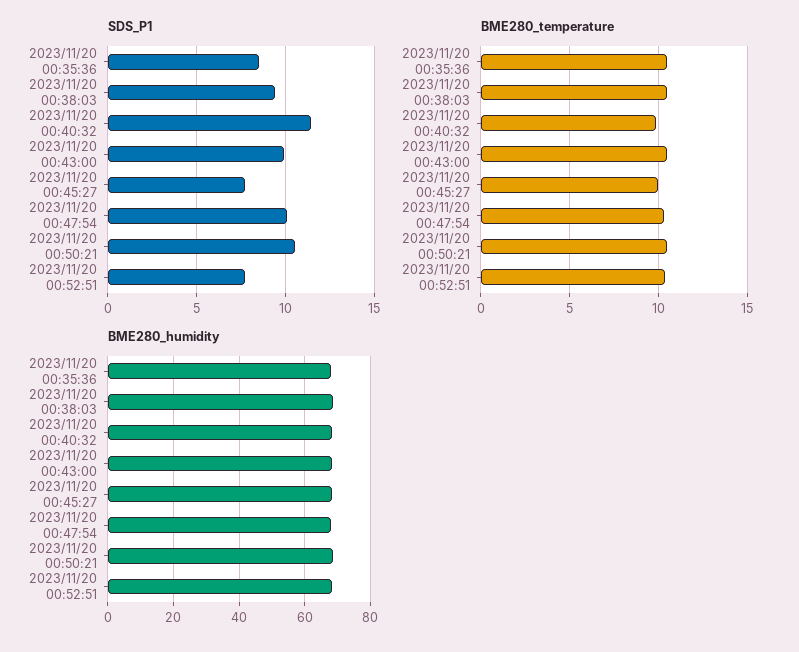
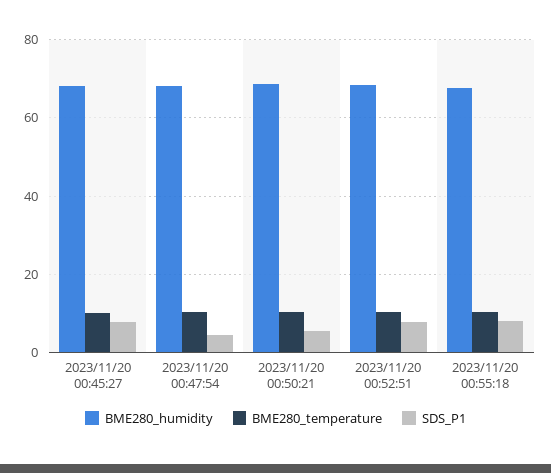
SDS_P1, 2023/11/20 00:35:36: 8.5 -> none
SDS_P1, 2023/11/20 00:38:03: 9.5 -> none
SDS_P1, 2023/11/20 00:40:32: 11.5 -> none
SDS_P1, 2023/11/20 00:43:00: 10 -> none
SDS_P1, 2023/11/20 00:47:54: 10 -> 4
SDS_P1, 2023/11/20 00:50:21: 10.5 -> 6
BME280_temperature, 2023/11/20 00:35:36: 10.5 -> none
BME280_temperature, 2023/11/20 00:38:03: 10.5 -> none
BME280_temperature, 2023/11/20 00:40:32: 10 -> none
BME280_temperature, 2023/11/20 00:43:00: 10.5 -> none
BME280_humidity, 2023/11/20 00:35:36: 68 -> none
BME280_humidity, 2023/11/20 00:38:03: 68 -> none
BME280_humidity, 2023/11/20 00:40:32: 68 -> none
BME280_humidity, 2023/11/20 00:43:00: 68 -> none
BME280_humidity, 2023/11/20 00:55:18: none -> 68
BME280_temperature, 2023/11/20 00:55:18: none -> 10
SDS_P1, 2023/11/20 00:55:18: none -> 8

